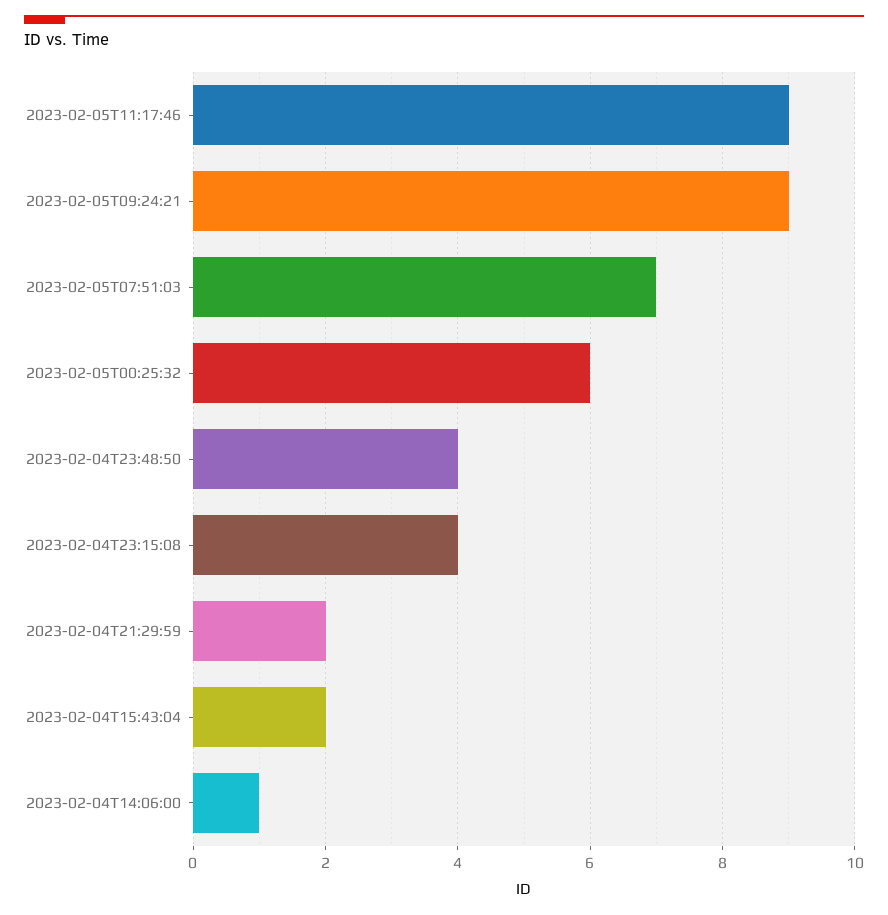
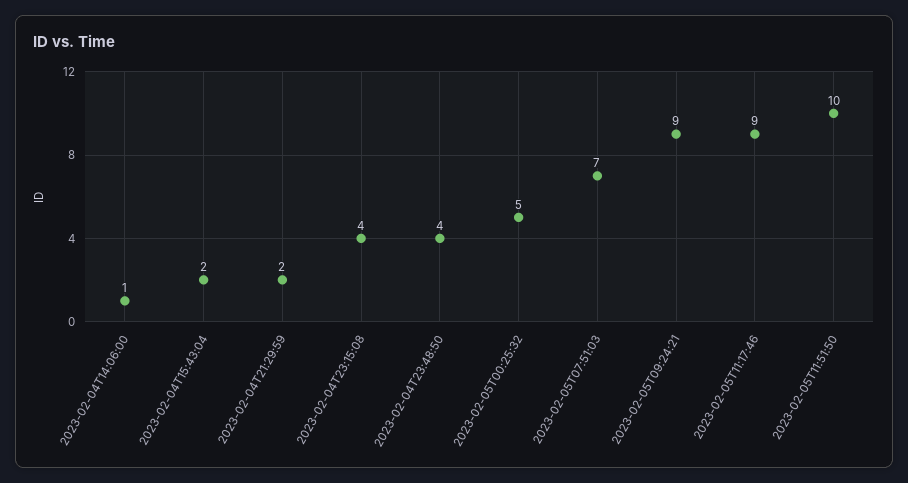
2023-02-05T00:25:32: 6 -> 5
2023-02-05T11:51:50: none -> 10

